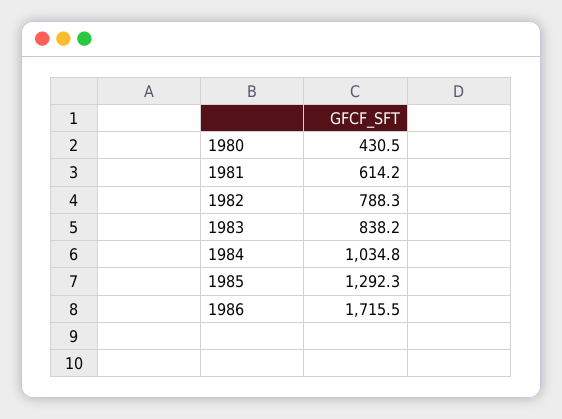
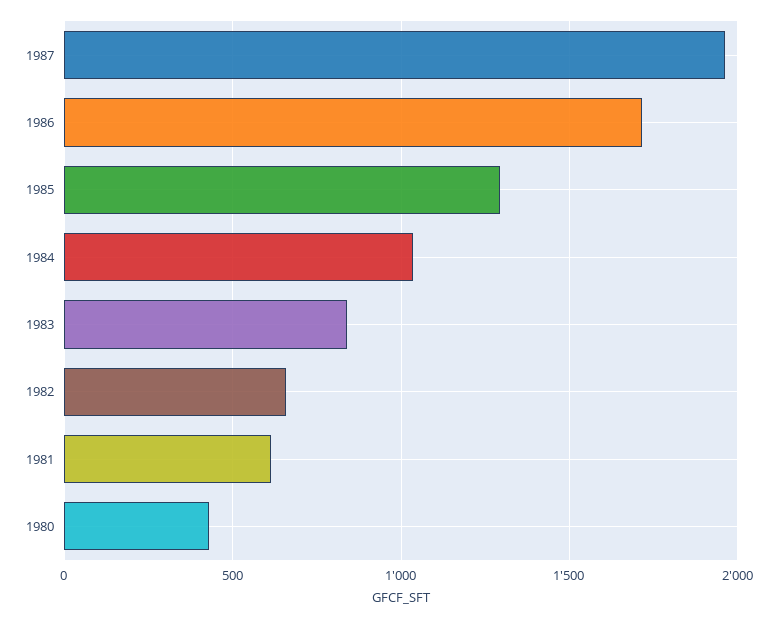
1982: 788.3 -> 650
1987: none -> 1950

